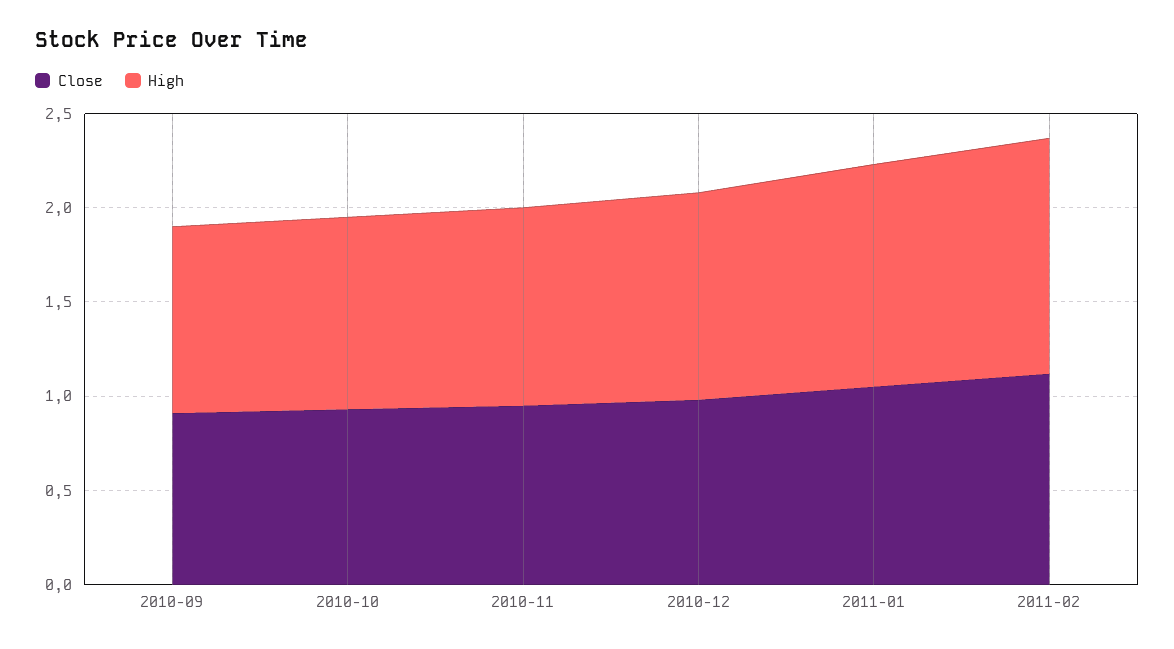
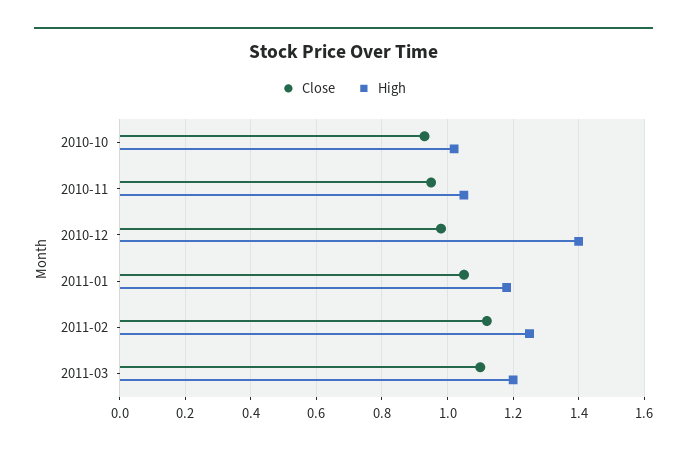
Close, 2010-09: 0.9 -> none
High, 2010-09: 1 -> none
High, 2010-12: 1.1 -> 1.4
Close, 2011-03: none -> 1.1
High, 2011-03: none -> 1.2

